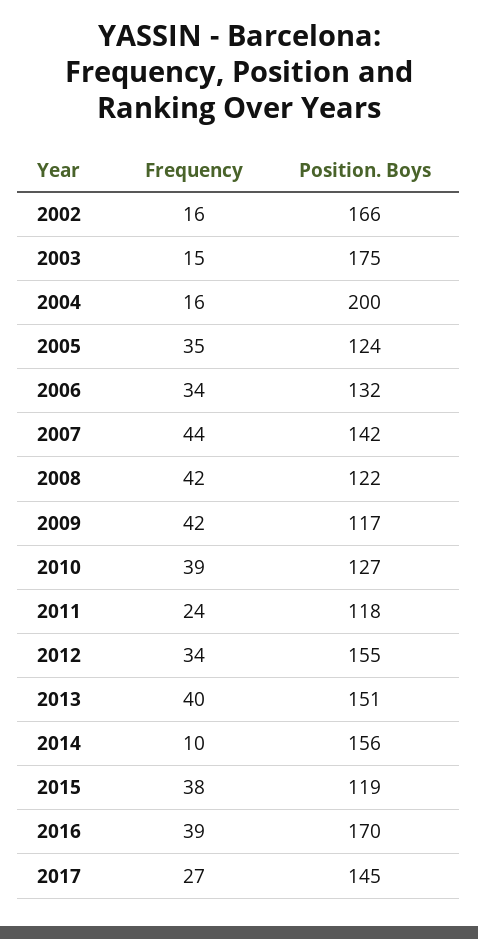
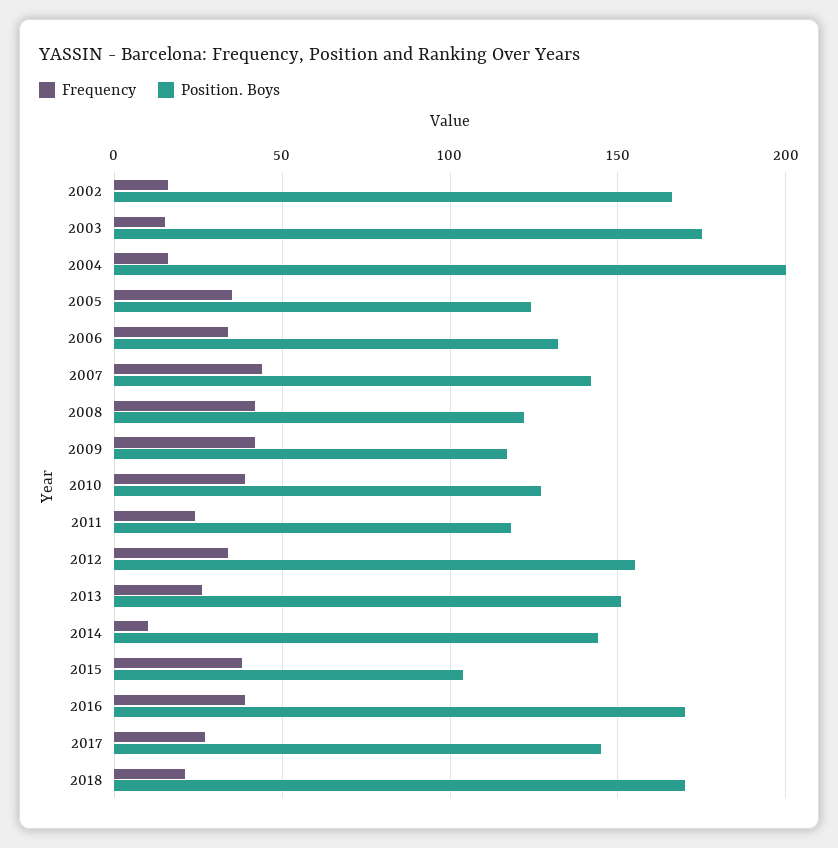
Frequency, 2013: 40 -> 25
Position. Boys, 2014: 156 -> 145
Position. Boys, 2015: 119 -> 105
Frequency, 2018: none -> 20
Position. Boys, 2018: none -> 170

